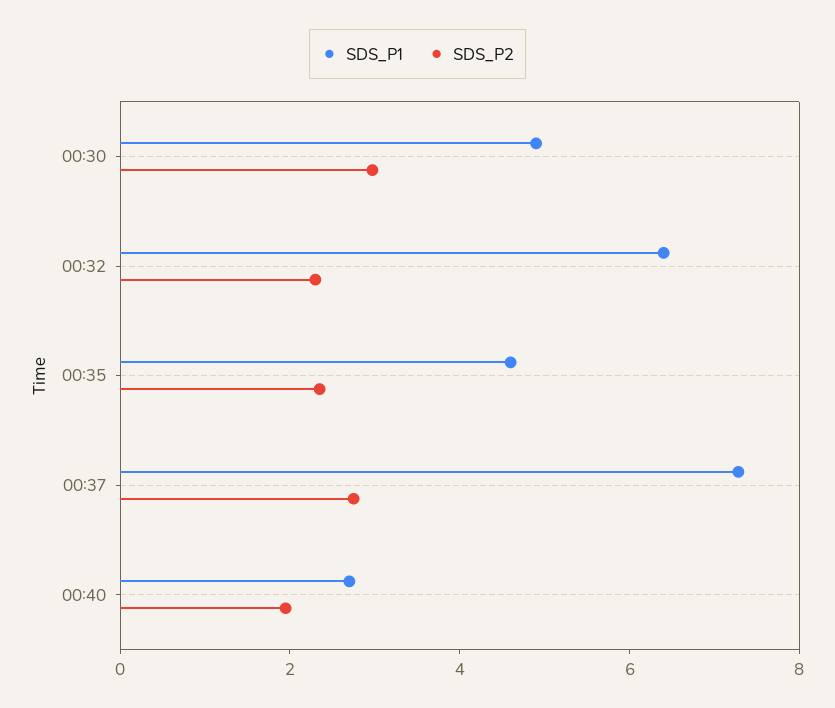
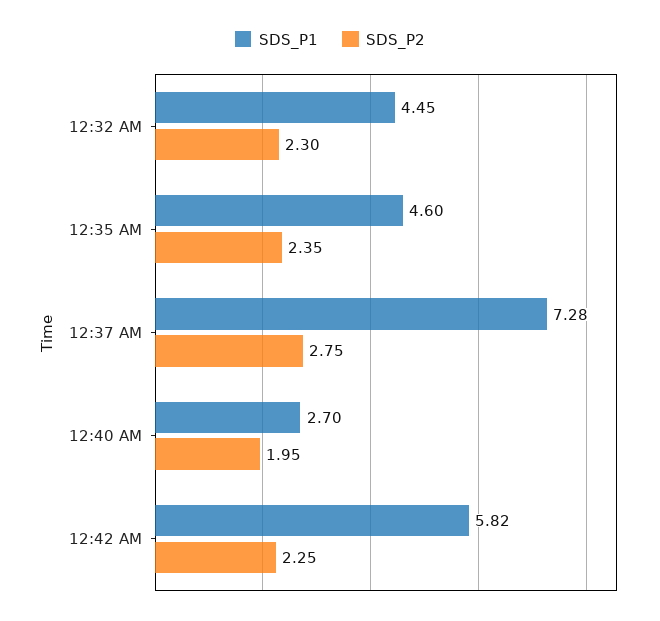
SDS_P1, 00:30: 5 -> none
SDS_P2, 00:30: 3 -> none
SDS_P1, 00:32: 6.5 -> 4.45
SDS_P1, 12:42 AM: none -> 5.82
SDS_P2, 12:42 AM: none -> 2.25

